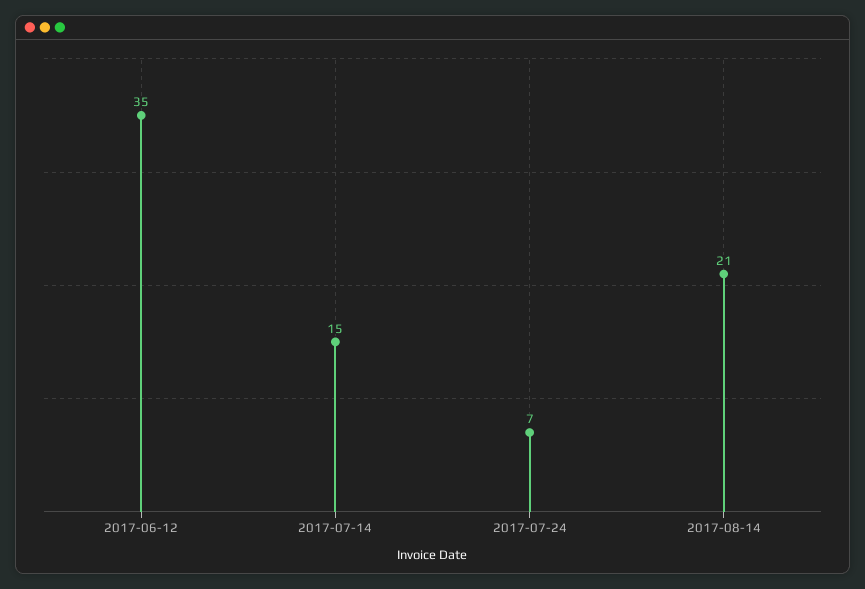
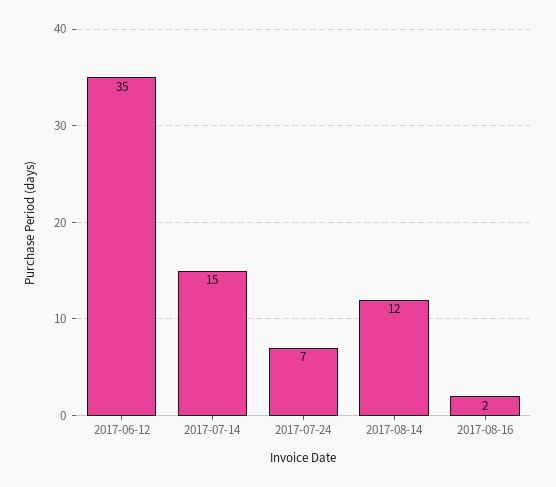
2017-08-14: 21 -> 12
2017-08-16: none -> 2

